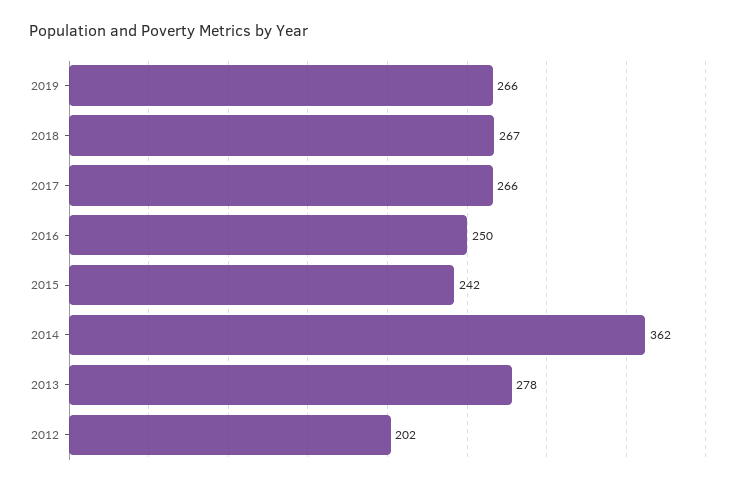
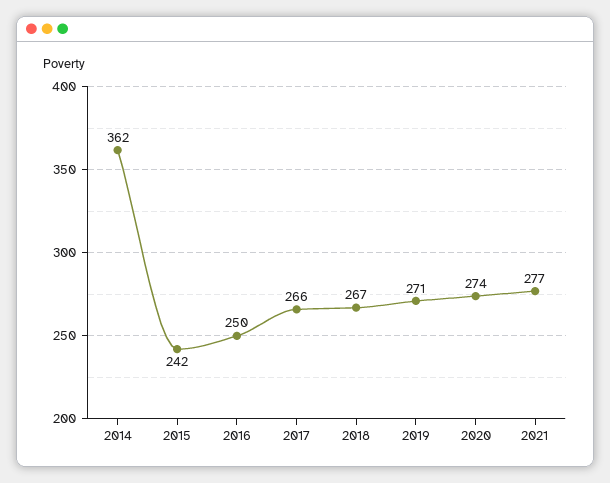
2019: 266 -> 271
2013: 278 -> none
2012: 202 -> none
2020: none -> 274
2021: none -> 277

